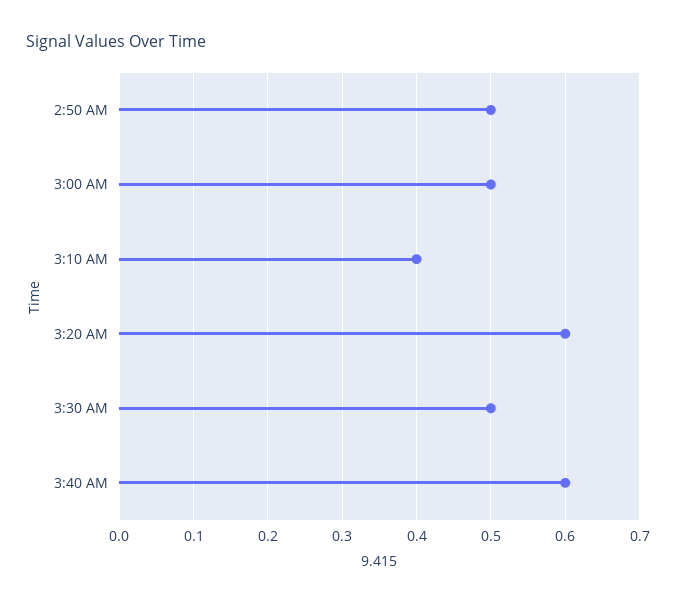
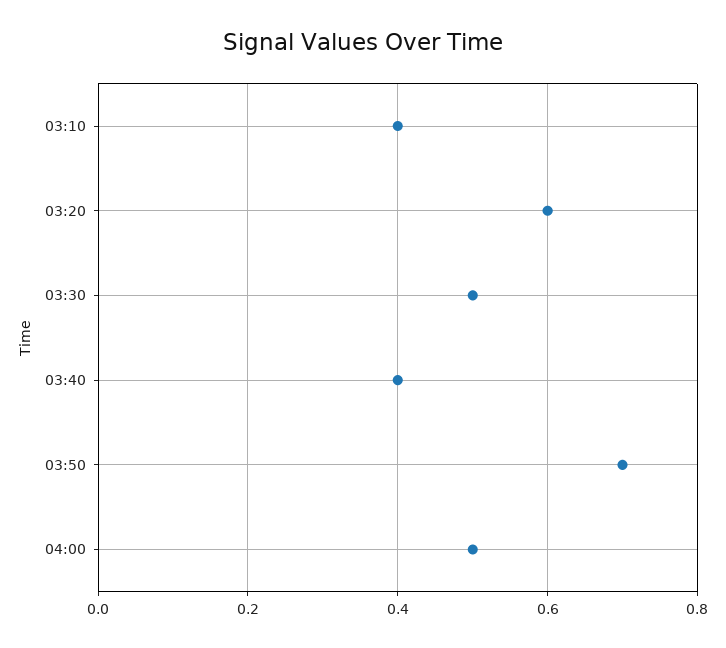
2:50 AM: 0.5 -> none
3:00 AM: 0.5 -> none
3:40 AM: 0.6 -> 0.4
03:50: none -> 0.7
04:00: none -> 0.5

